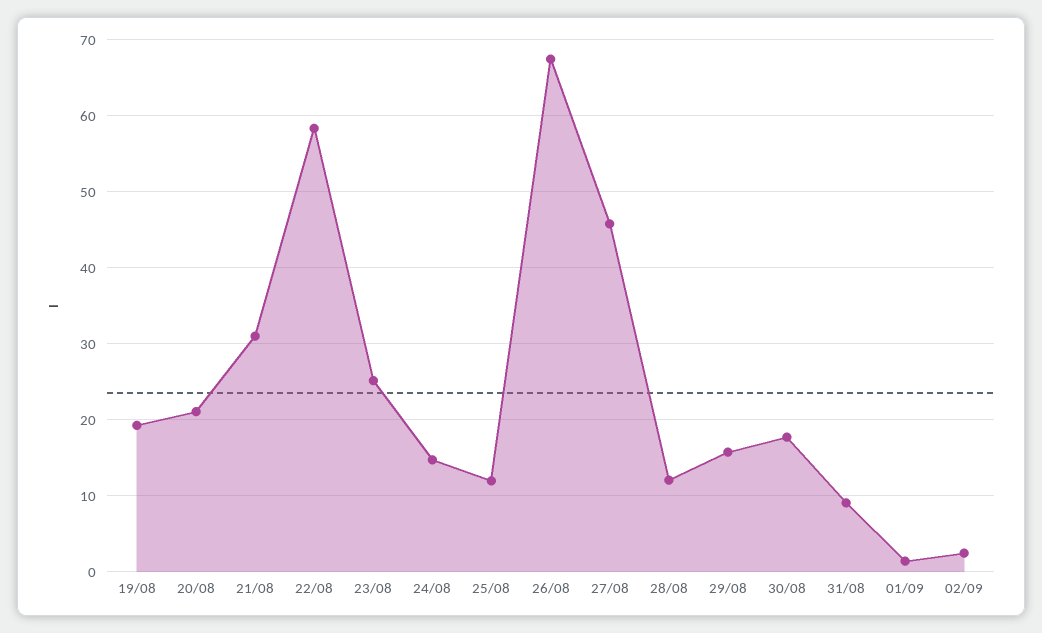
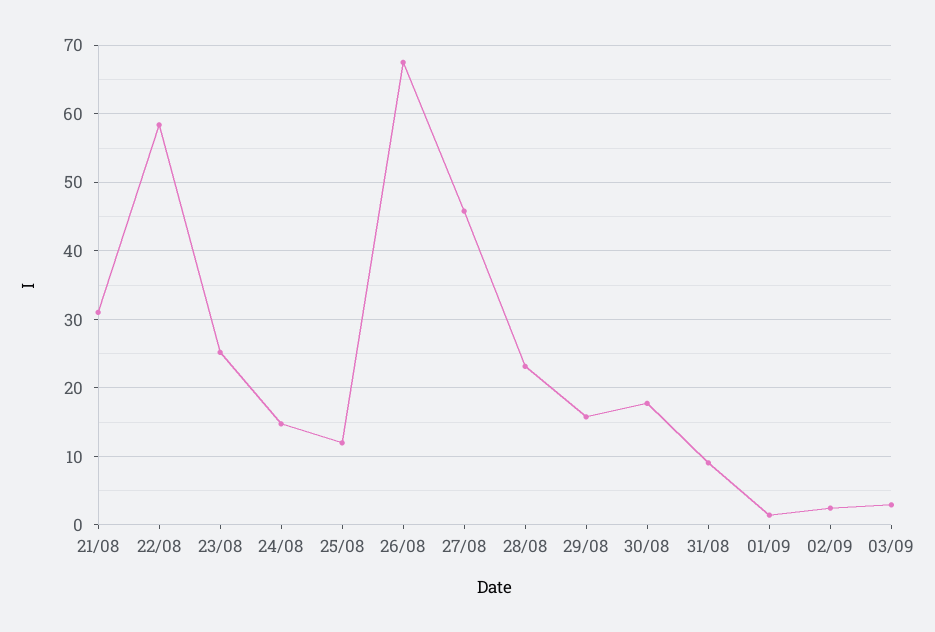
19/08: 19 -> none
20/08: 21 -> none
28/08: 12 -> 23
03/09: none -> 3

